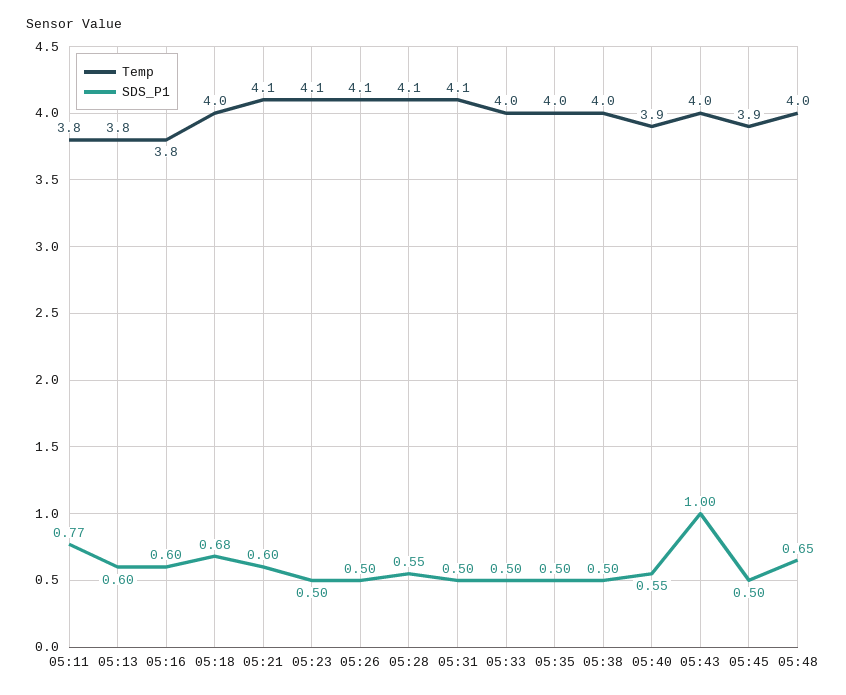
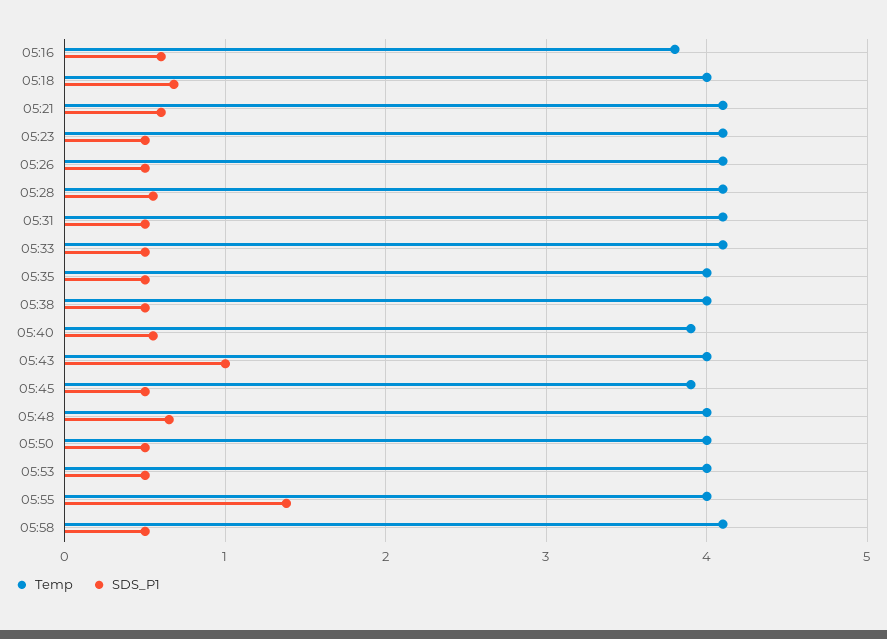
Temp, 05:11: 3.8 -> none
SDS_P1, 05:11: 0.77 -> none
Temp, 05:13: 3.8 -> none
SDS_P1, 05:13: 0.6 -> none
Temp, 05:33: 4 -> 4.1
Temp, 05:50: none -> 4
SDS_P1, 05:50: none -> 0.5
Temp, 05:53: none -> 4
SDS_P1, 05:53: none -> 0.5
Temp, 05:55: none -> 4
SDS_P1, 05:55: none -> 1.4
Temp, 05:58: none -> 4.1
SDS_P1, 05:58: none -> 0.5

